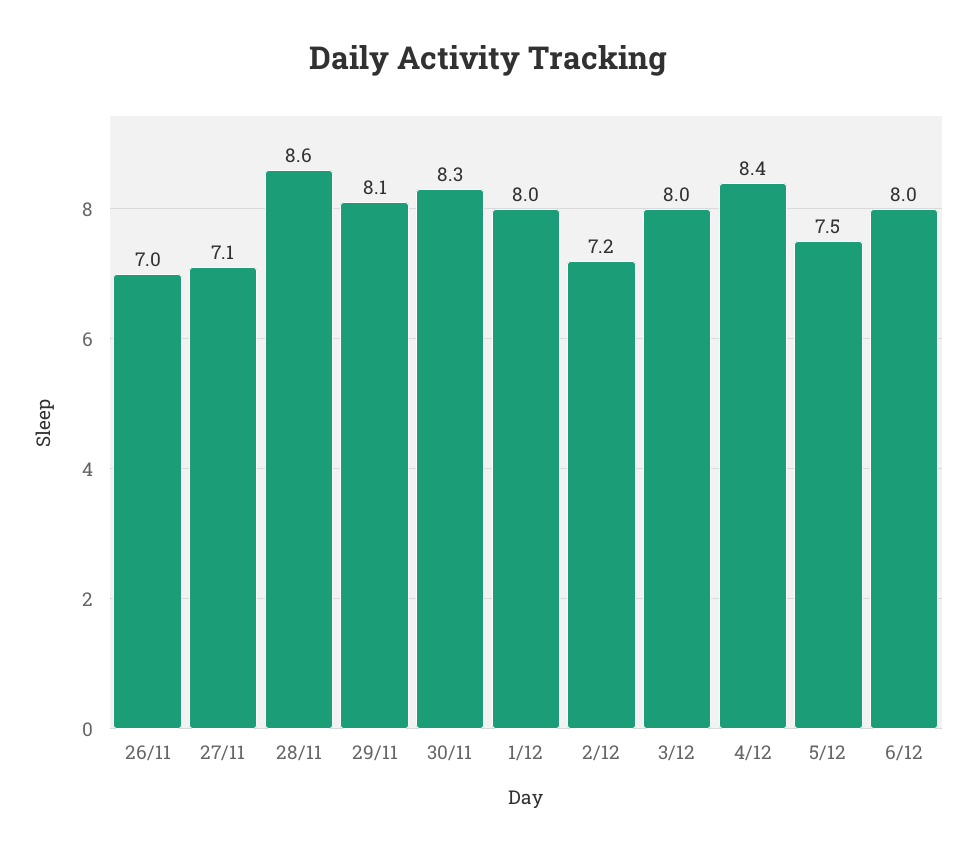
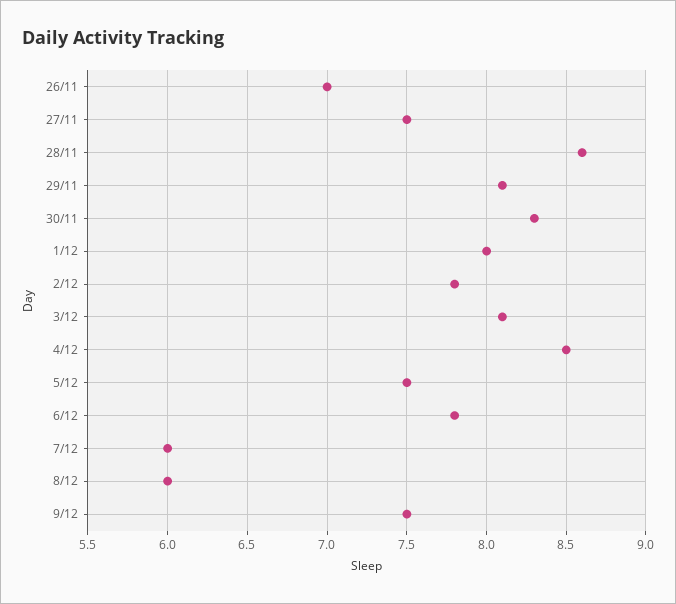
27/11: 7.1 -> 7.5
2/12: 7.2 -> 7.8
3/12: 8 -> 8.1
4/12: 8.4 -> 8.5
6/12: 8 -> 7.8
7/12: none -> 6
8/12: none -> 6
9/12: none -> 7.5

